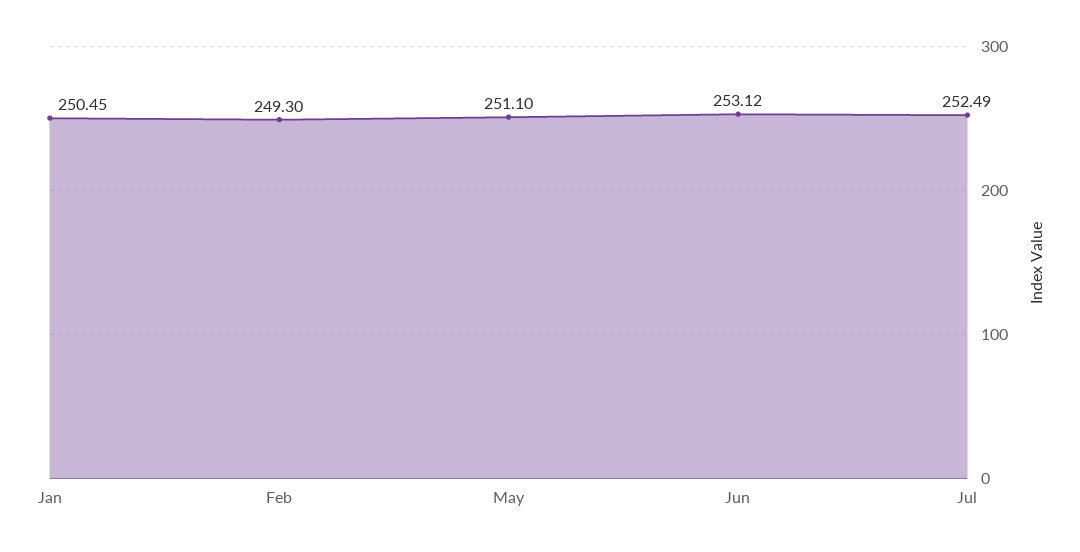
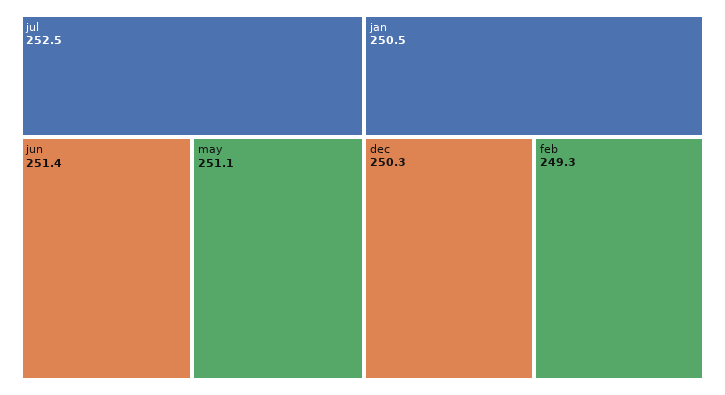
Jun: 253.12 -> 251.4
dec: none -> 250.3

